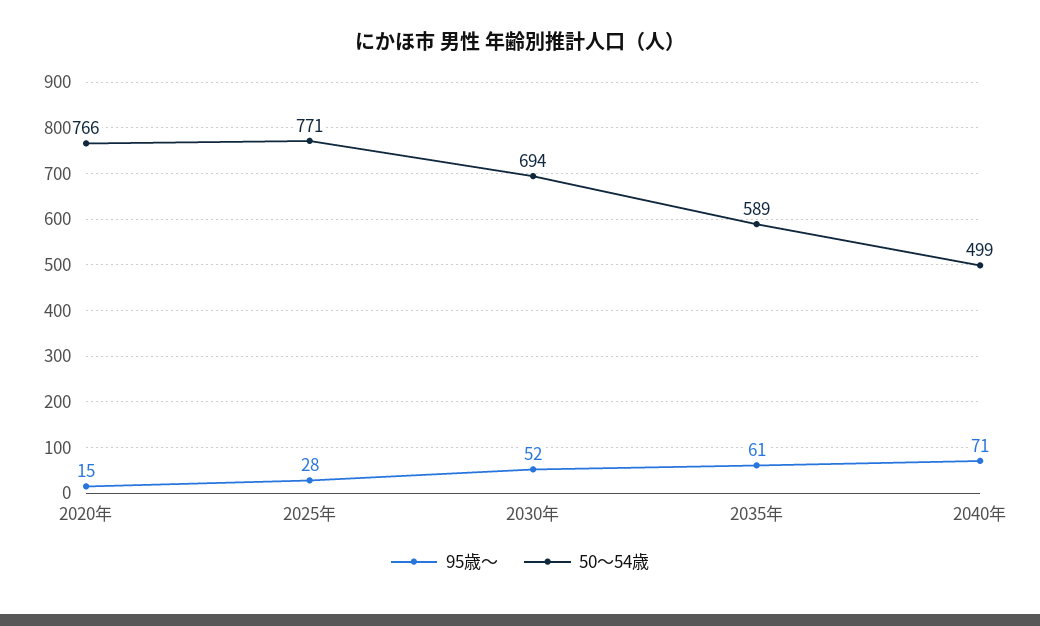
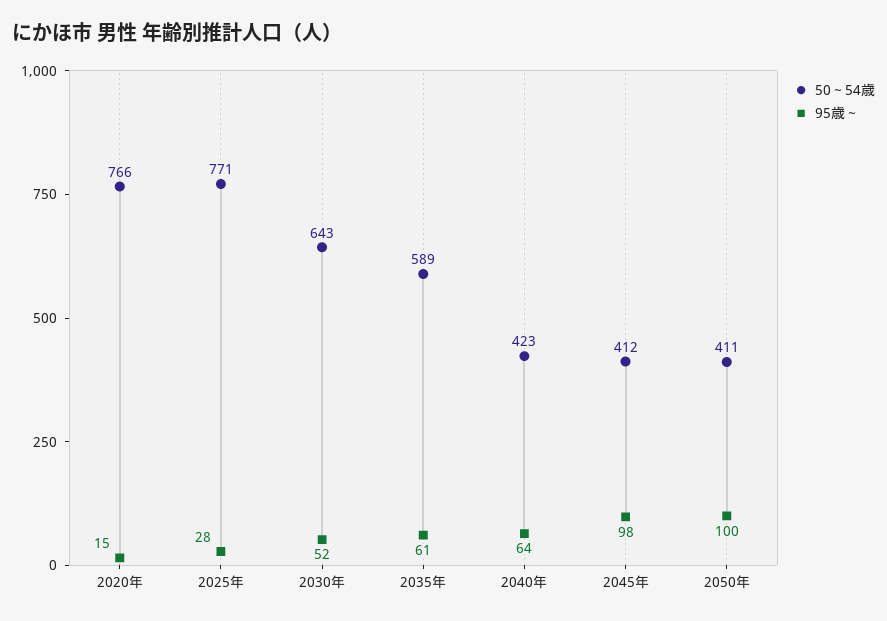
50～54歳, 2030年: 694 -> 643
95歳～, 2040年: 71 -> 64
50～54歳, 2040年: 499 -> 423
50～54歳, 2045年: none -> 412
95歳～, 2045年: none -> 98
50～54歳, 2050年: none -> 411
95歳～, 2050年: none -> 100

